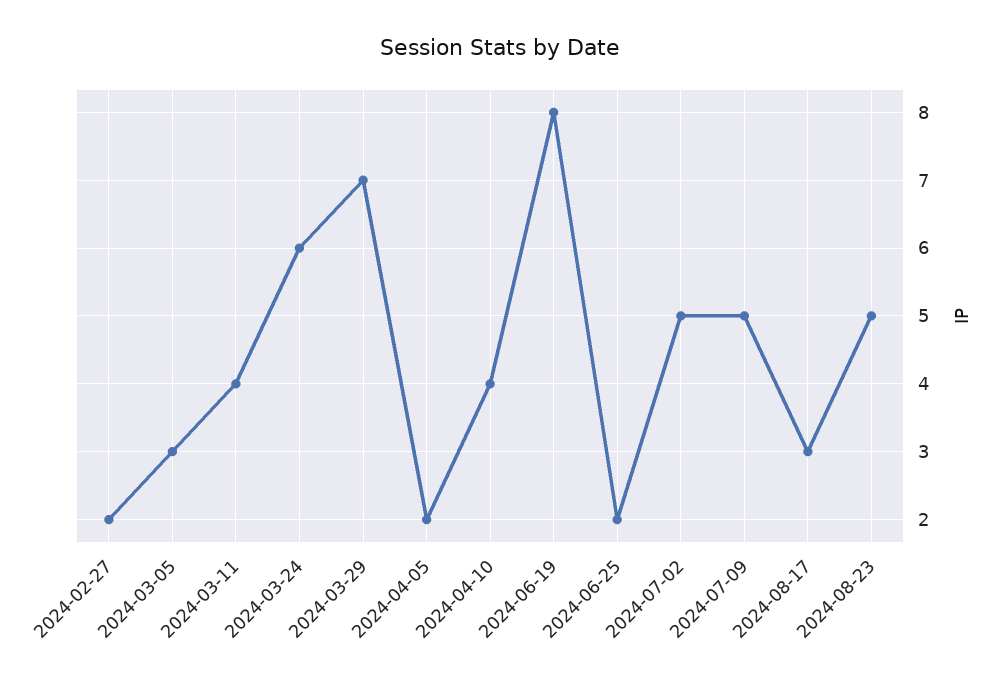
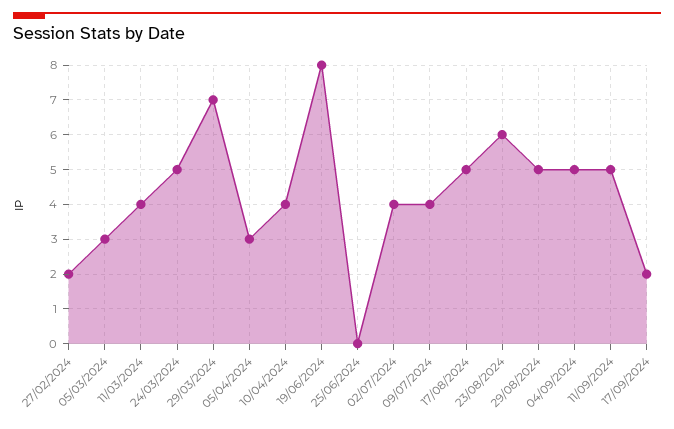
2024-03-24: 6 -> 5
2024-04-05: 2 -> 3
2024-06-25: 2 -> 0
2024-07-02: 5 -> 4
2024-07-09: 5 -> 4
2024-08-17: 3 -> 5
2024-08-23: 5 -> 6
29/08/2024: none -> 5
04/09/2024: none -> 5
11/09/2024: none -> 5
17/09/2024: none -> 2

